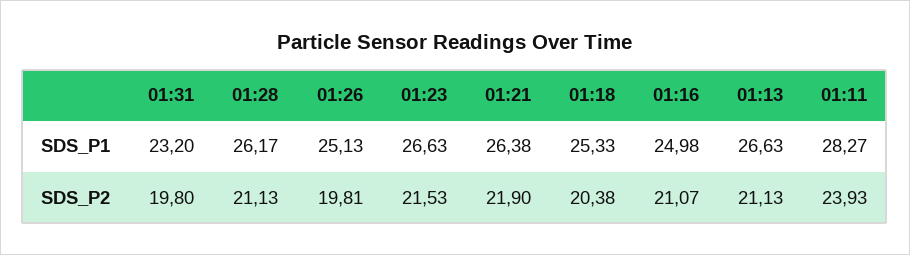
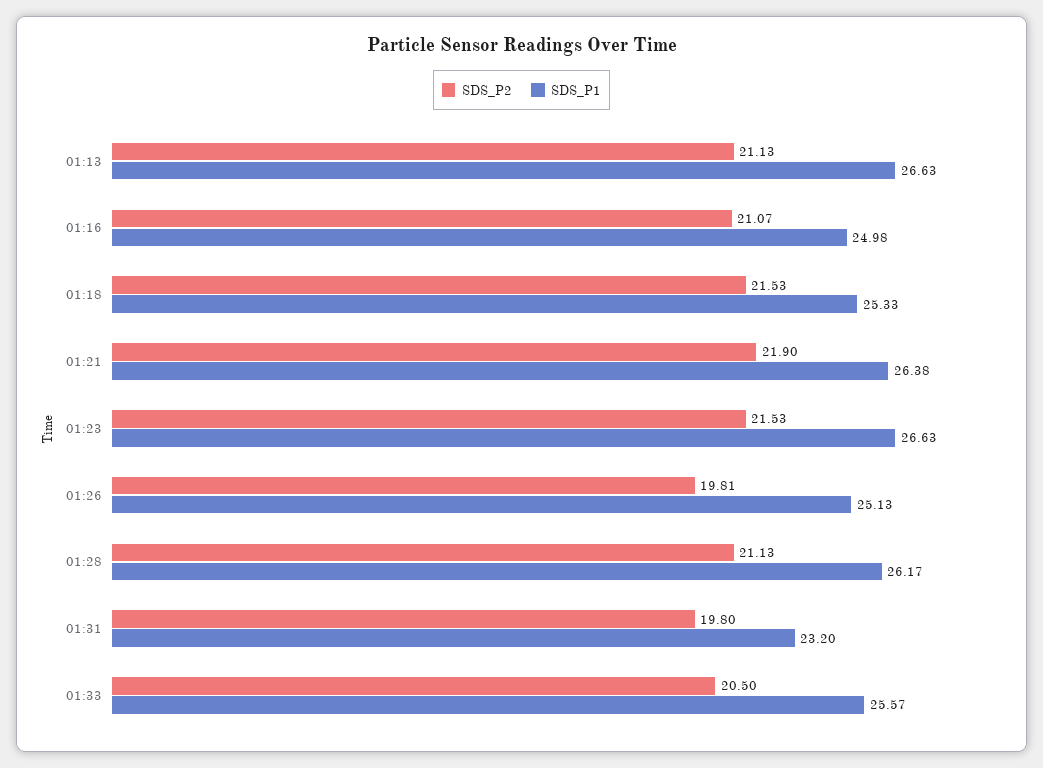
SDS_P1, 01:11: 28.27 -> none
SDS_P2, 01:18: 20.38 -> 21.53
SDS_P2, 01:11: 23.93 -> none
SDS_P2, 01:33: none -> 20.5
SDS_P1, 01:33: none -> 25.57

